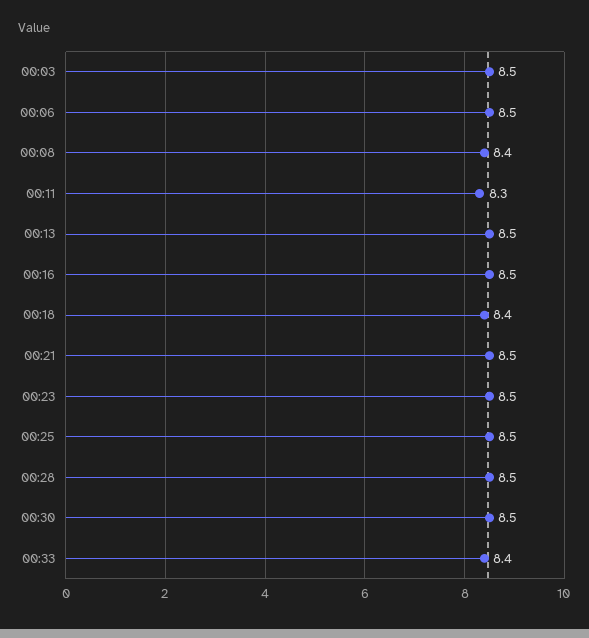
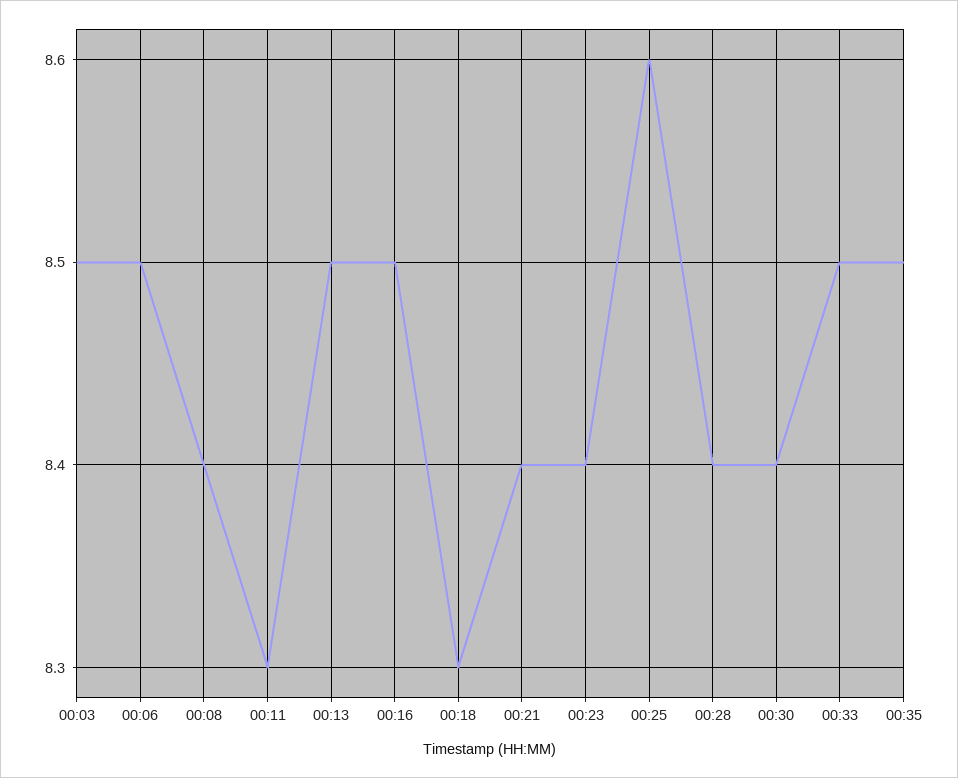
00:18: 8.4 -> 8.3
00:21: 8.5 -> 8.4
00:23: 8.5 -> 8.4
00:25: 8.5 -> 8.6
00:28: 8.5 -> 8.4
00:30: 8.5 -> 8.4
00:33: 8.4 -> 8.5
00:35: none -> 8.5

